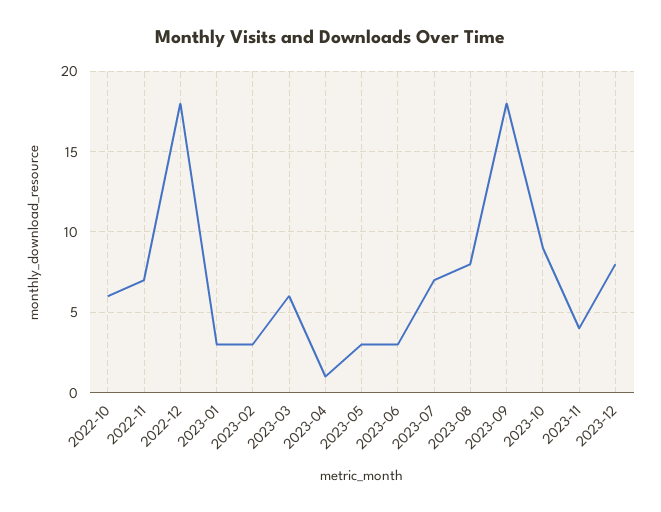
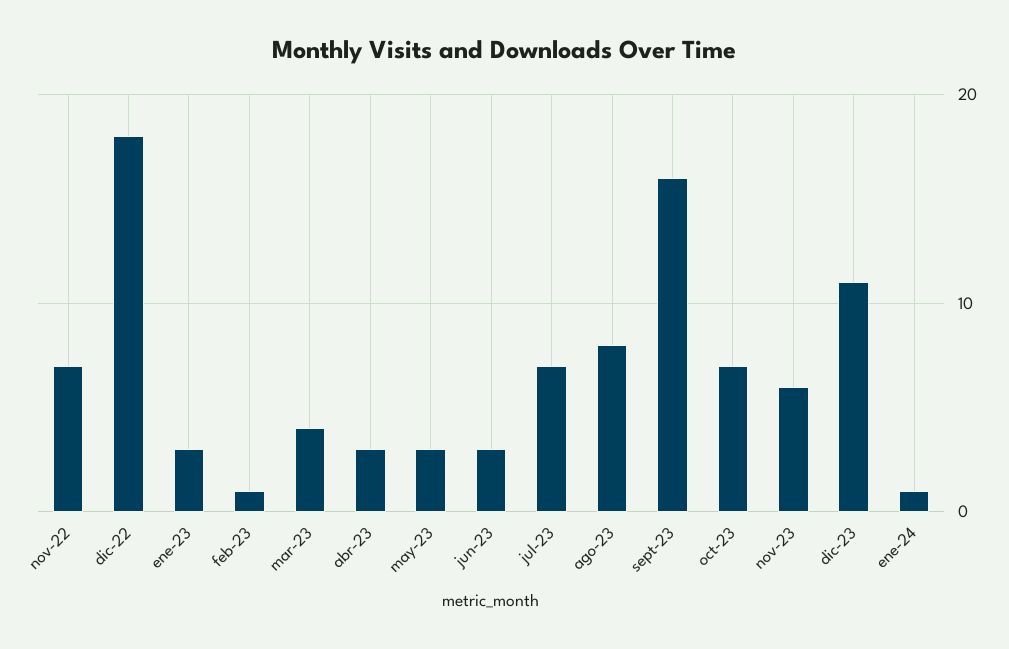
2022-10: 6 -> none
2023-02: 3 -> 1
2023-03: 6 -> 4
2023-04: 1 -> 3
2023-09: 18 -> 16
2023-10: 9 -> 7
2023-11: 4 -> 6
2023-12: 8 -> 11
ene-24: none -> 1

